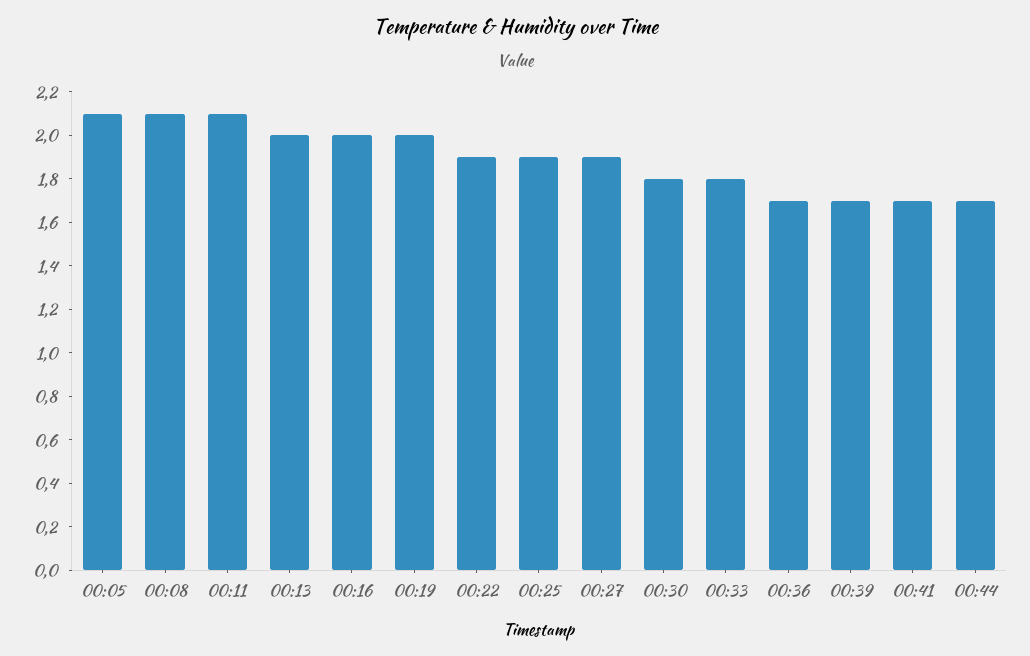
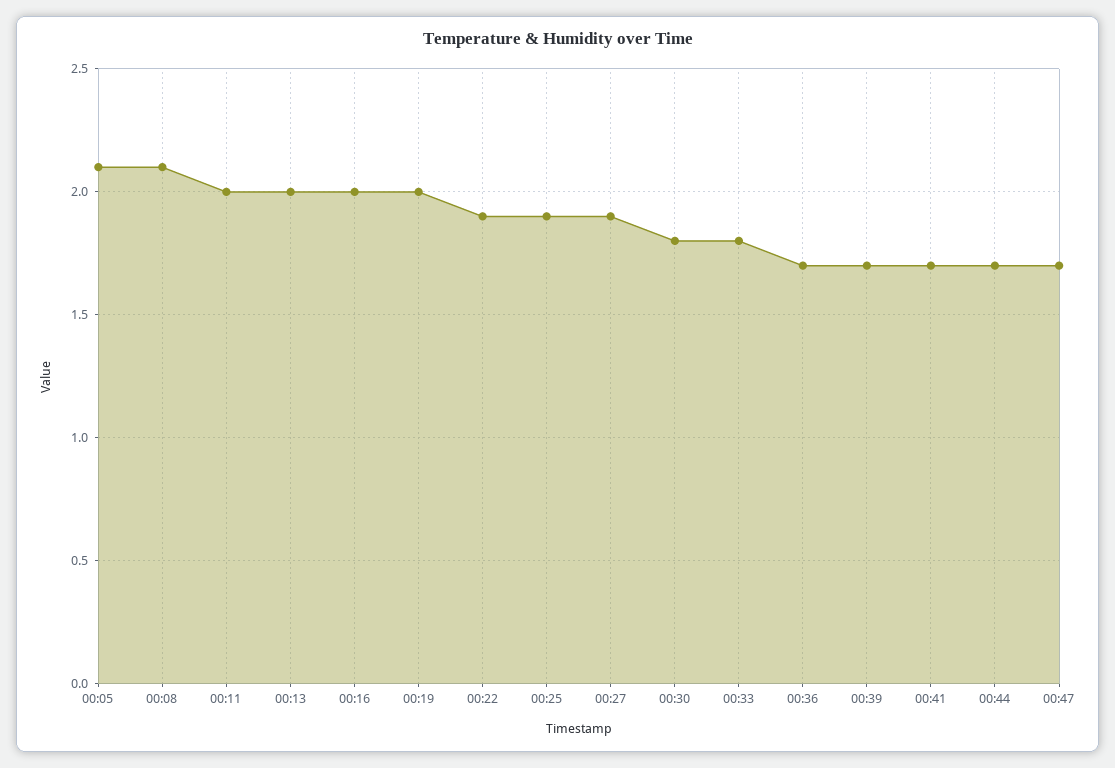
00:11: 2.1 -> 2
00:47: none -> 1.7

